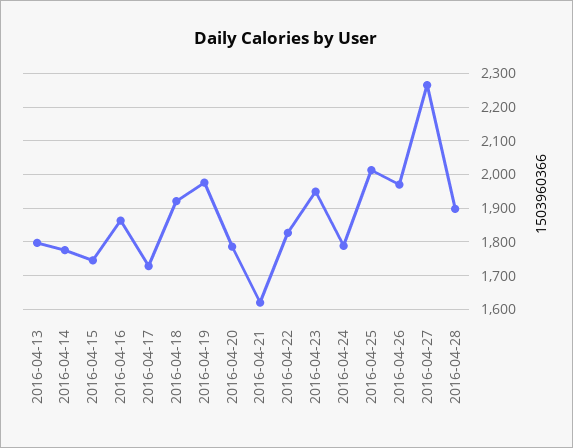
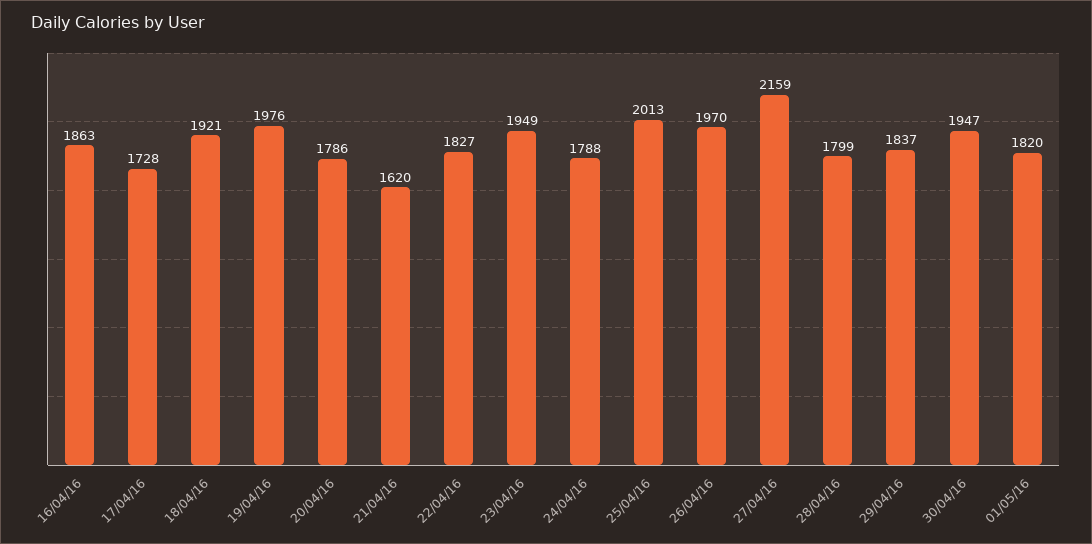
2016-04-13: 1800 -> none
2016-04-14: 1780 -> none
2016-04-15: 1740 -> none
2016-04-27: 2260 -> 2159
2016-04-28: 1900 -> 1799
29/04/16: none -> 1837
30/04/16: none -> 1947
01/05/16: none -> 1820

